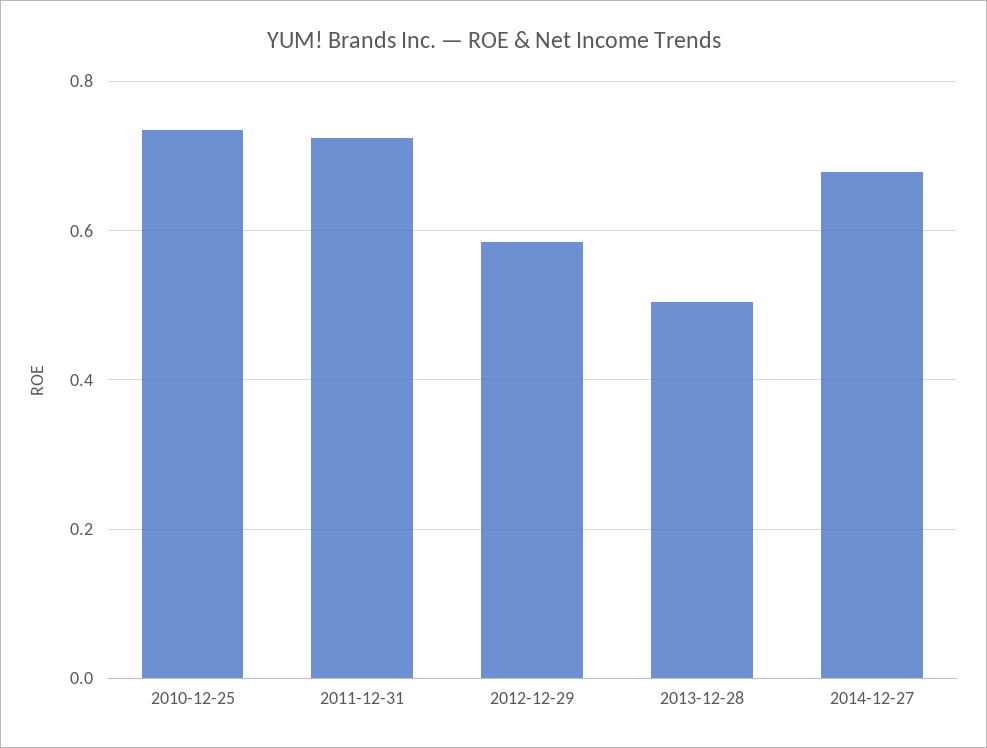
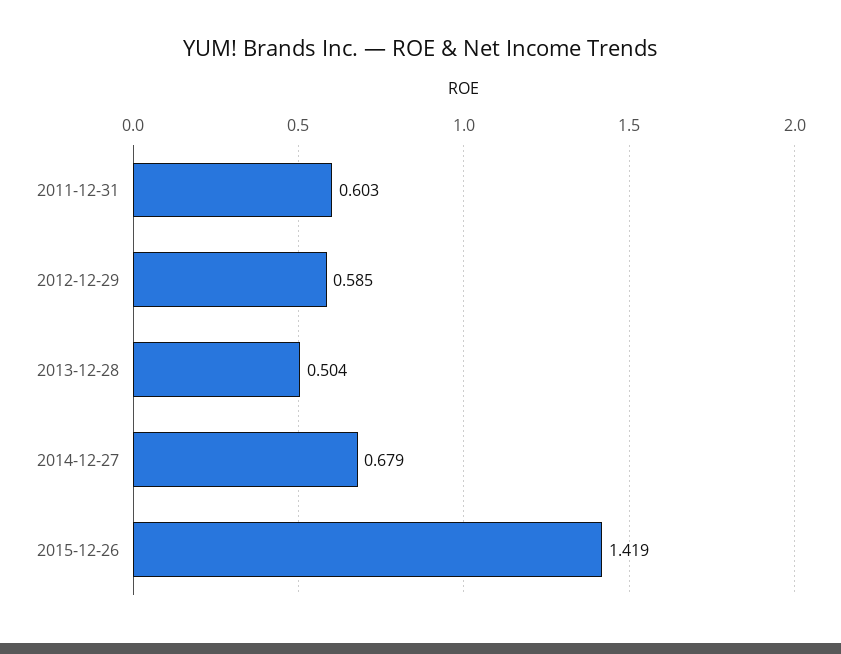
2010-12-25: 0.74 -> none
2011-12-31: 0.72 -> 0.603
2015-12-26: none -> 1.419

